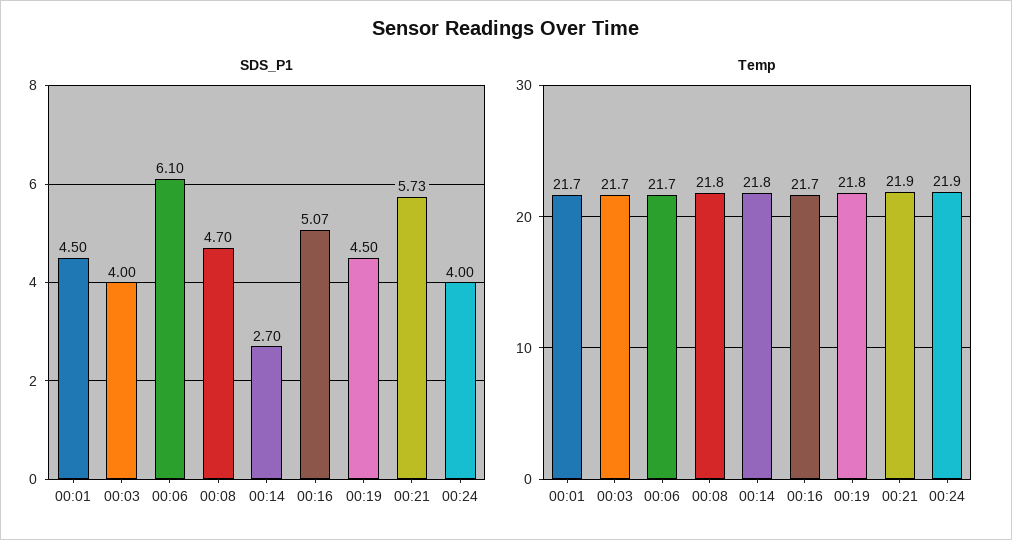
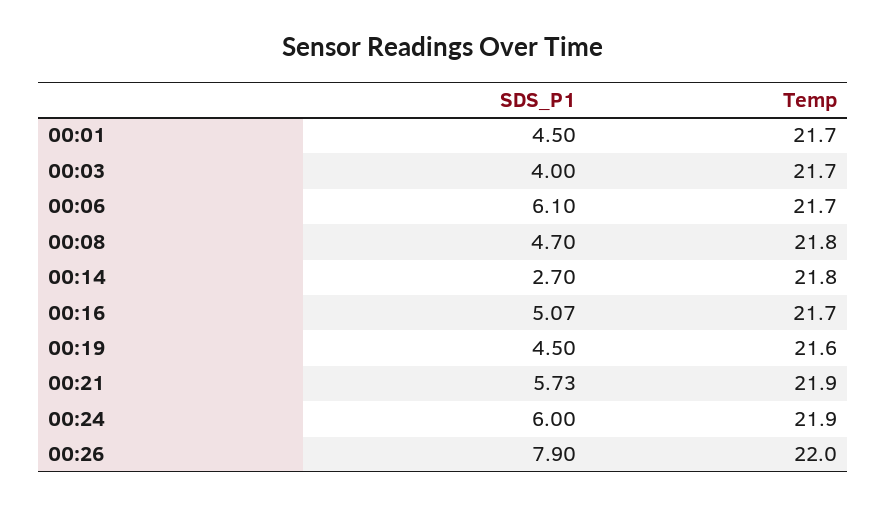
SDS_P1, 00:24: 4 -> 6
Temp, 00:19: 21.8 -> 21.6
SDS_P1, 00:26: none -> 7.9
Temp, 00:26: none -> 22

